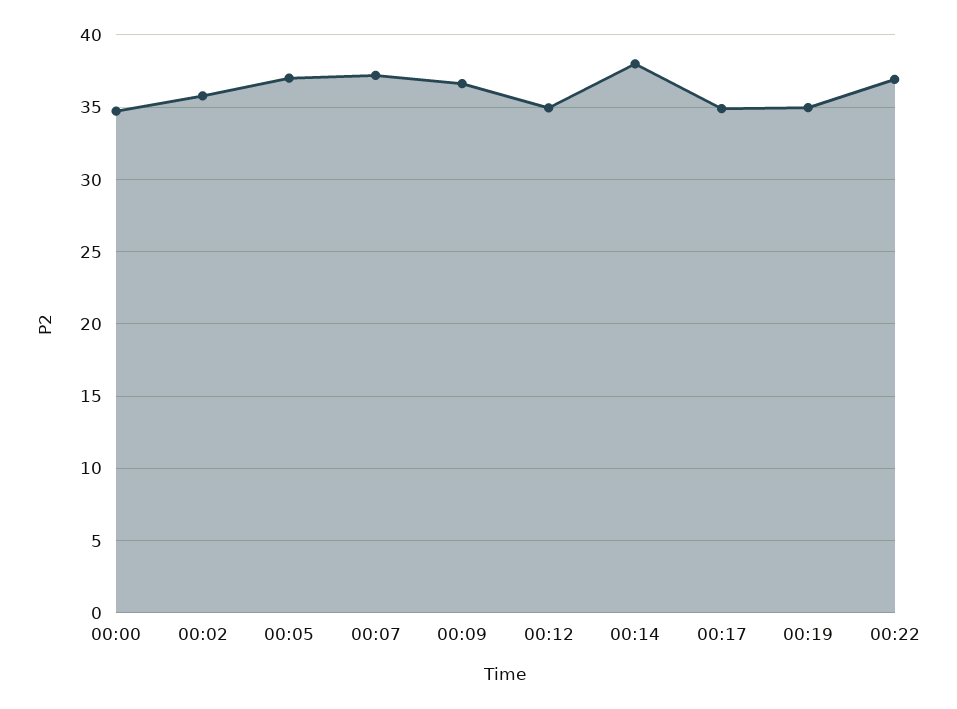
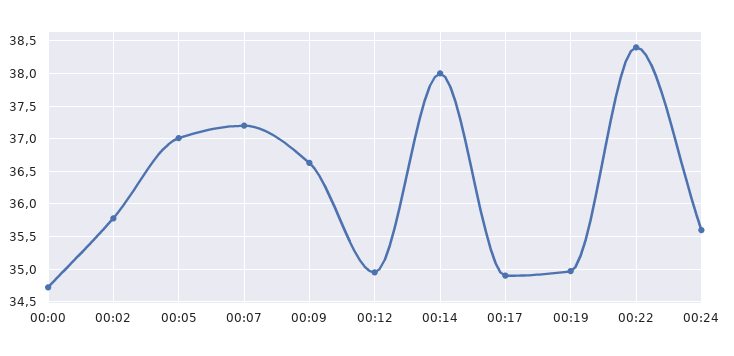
00:22: 37 -> 38.4
00:24: none -> 35.6

